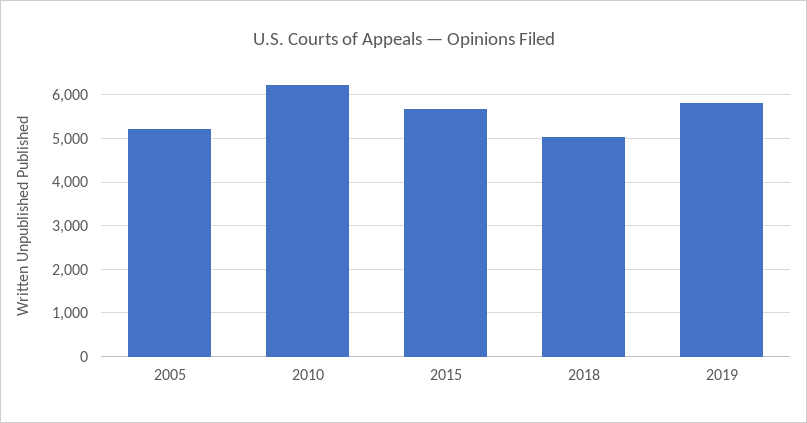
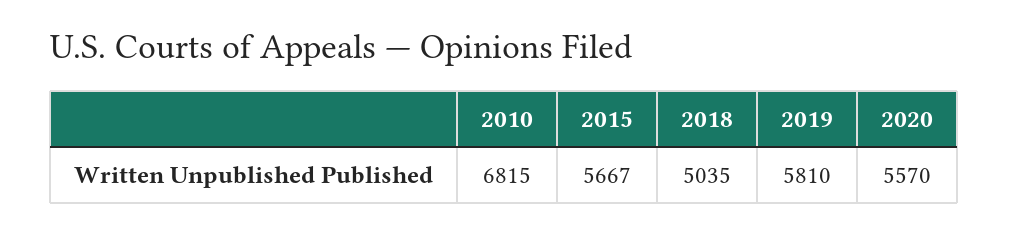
2005: 5200 -> none
2010: 6200 -> 6815
2020: none -> 5570

